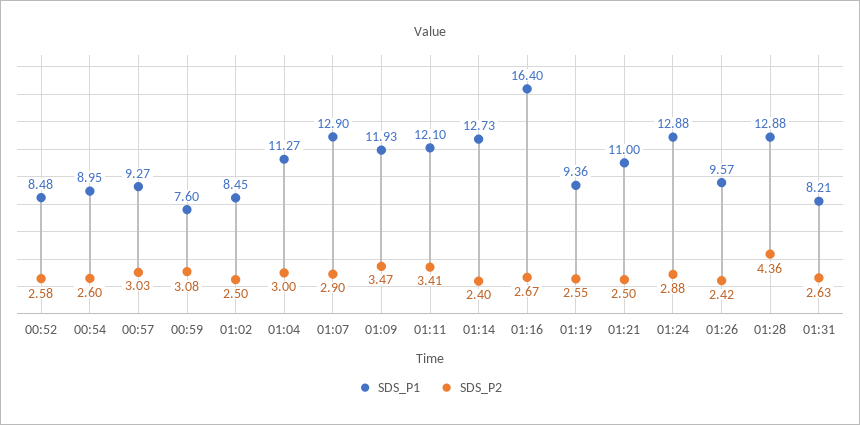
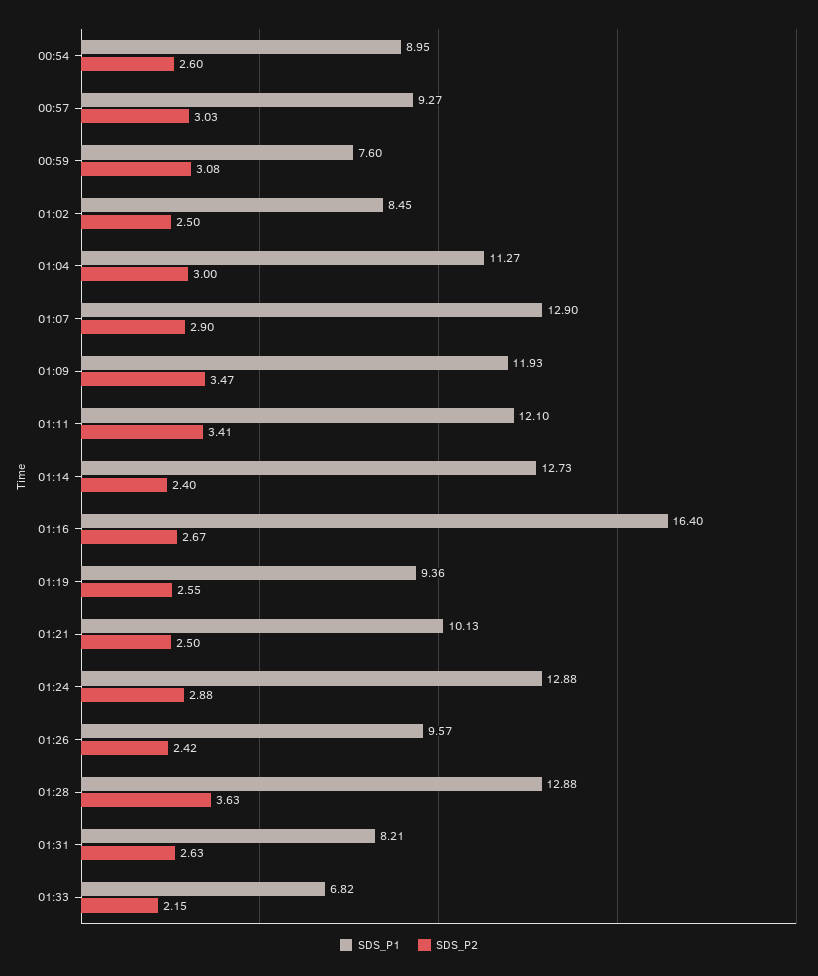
SDS_P1, 00:52: 8.48 -> none
SDS_P2, 00:52: 2.58 -> none
SDS_P1, 01:21: 11 -> 10.13
SDS_P2, 01:28: 4.36 -> 3.63
SDS_P1, 01:33: none -> 6.82
SDS_P2, 01:33: none -> 2.15

